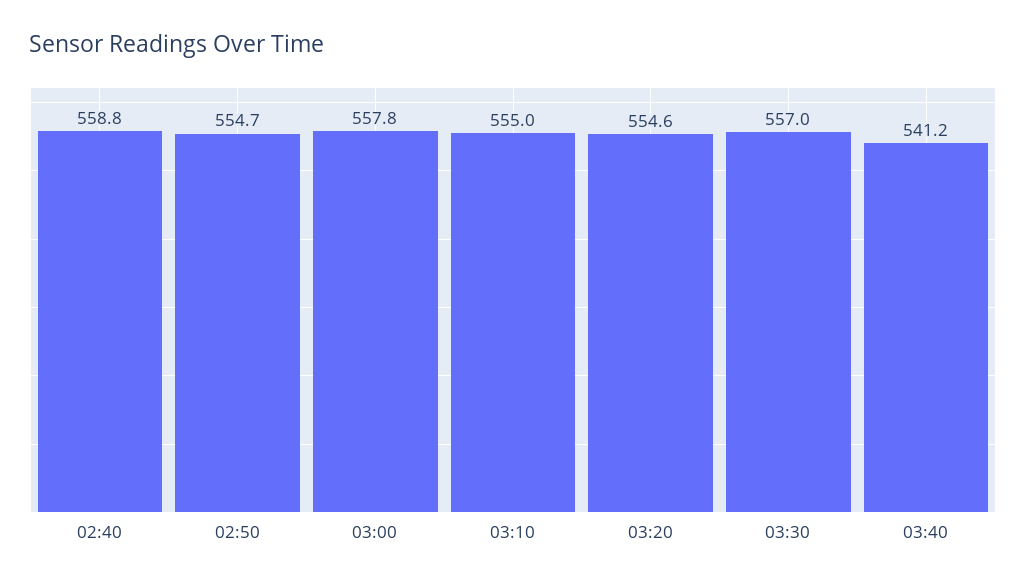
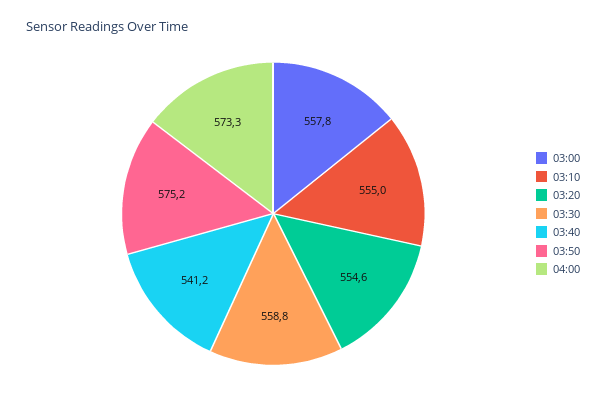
02:40: 558.8 -> none
02:50: 554.7 -> none
03:30: 557 -> 558.8
03:50: none -> 575.2
04:00: none -> 573.3

